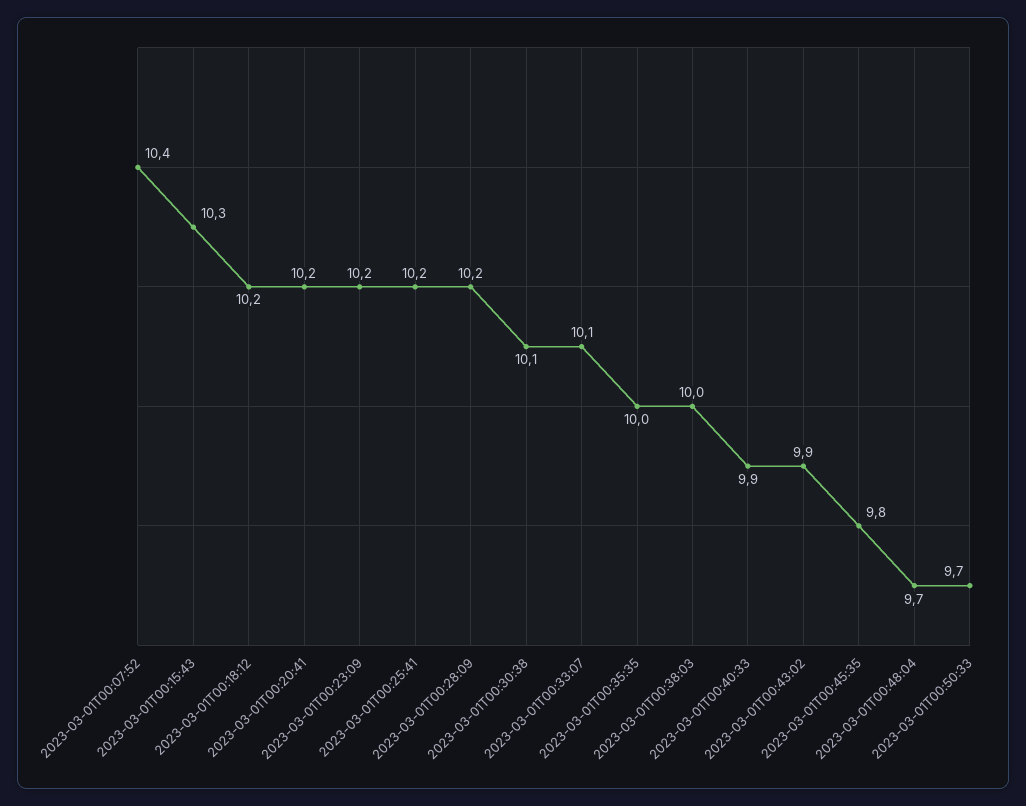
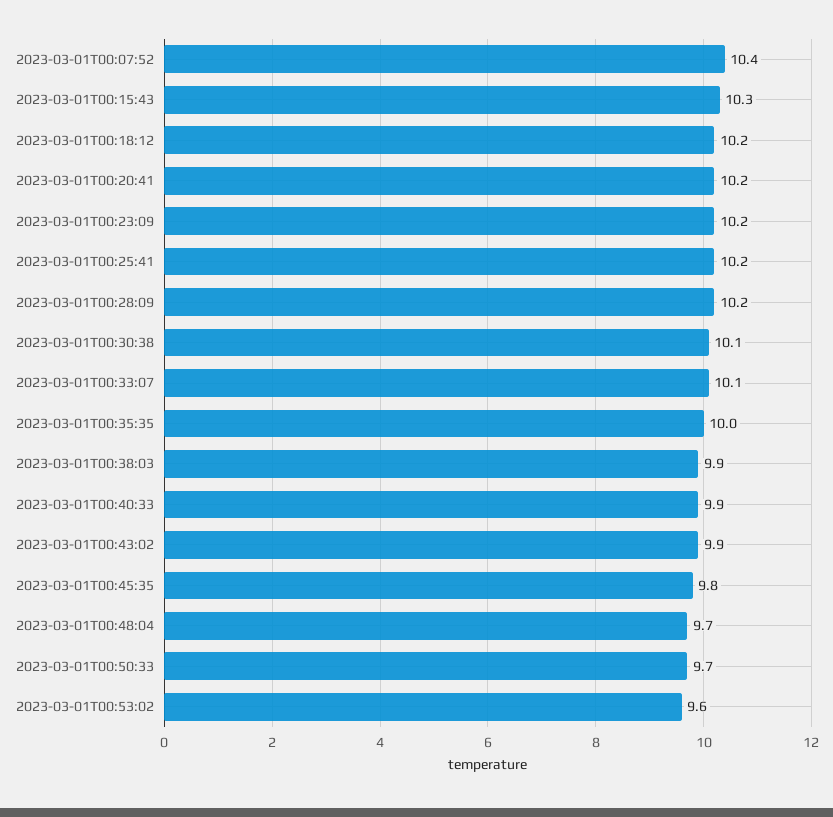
2023-03-01T00:38:03: 10 -> 9.9
2023-03-01T00:53:02: none -> 9.6

